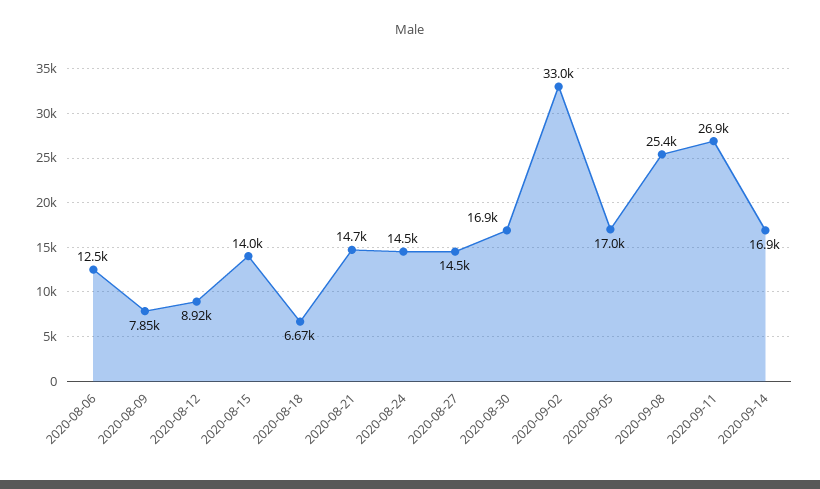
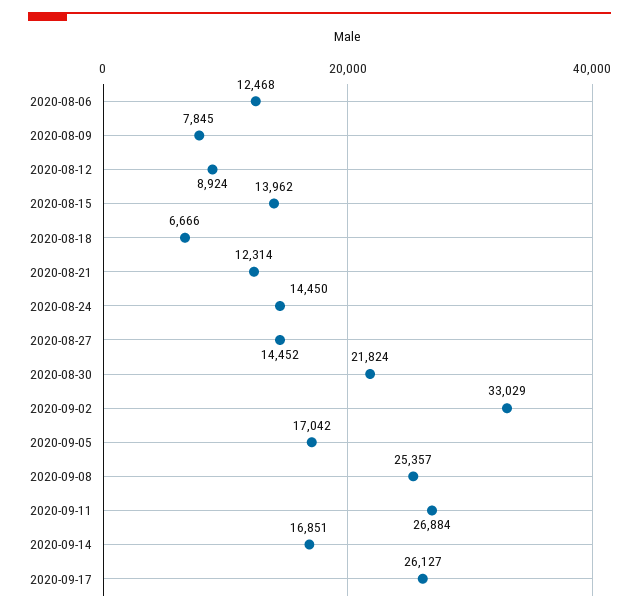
2020-08-21: 14700 -> 12314
2020-08-30: 16900 -> 21824
2020-09-17: none -> 26127

